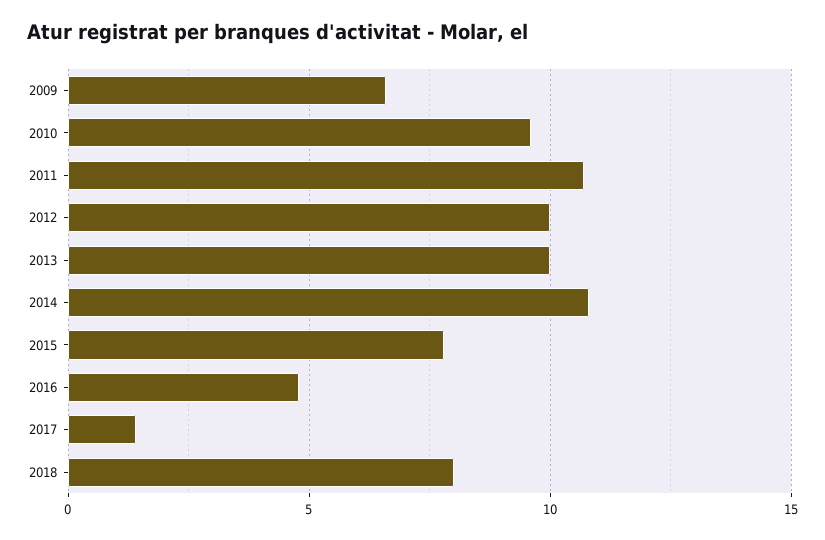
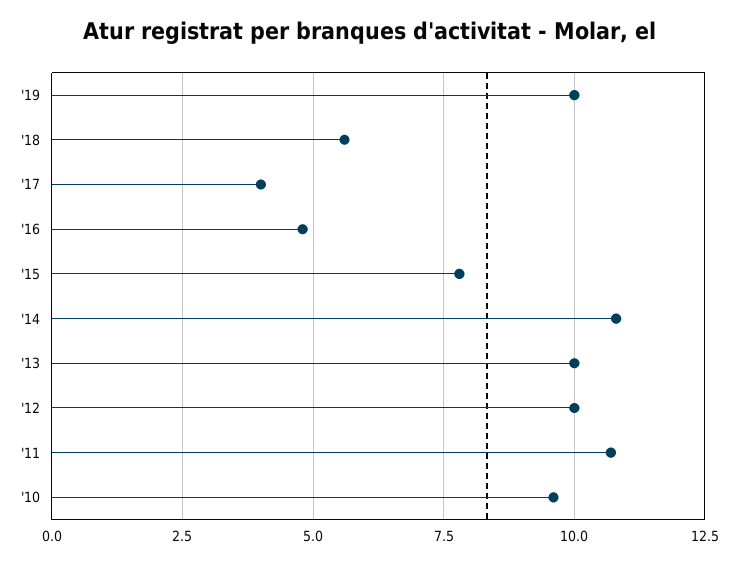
2009: 6.5 -> none
2017: 1.5 -> 4
2018: 8 -> 5.5
'19: none -> 10

